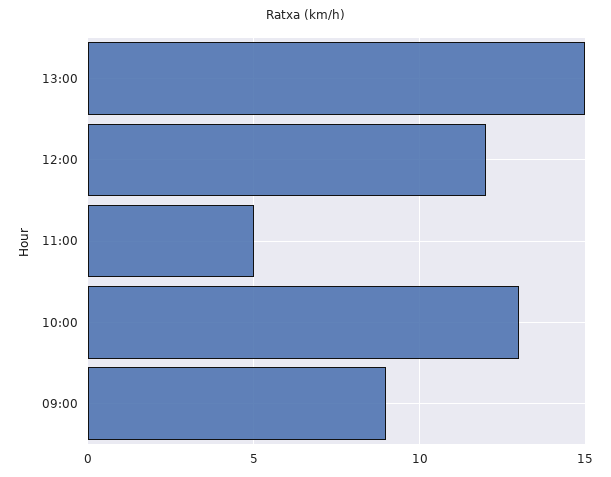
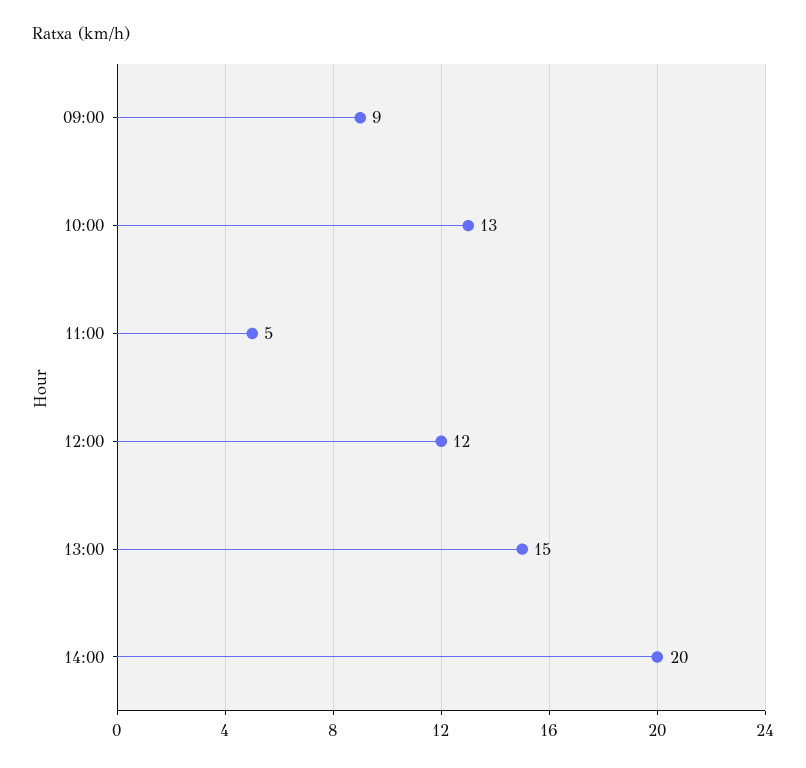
14:00: none -> 20

